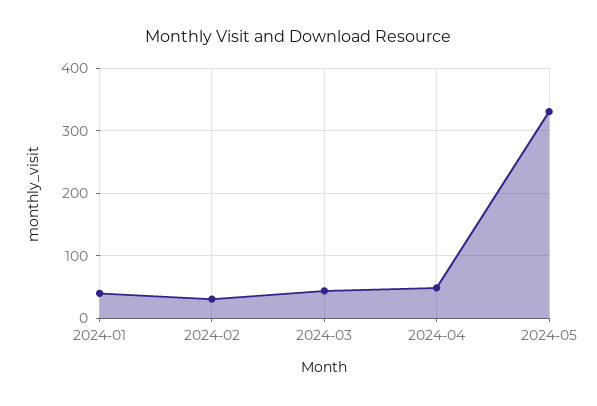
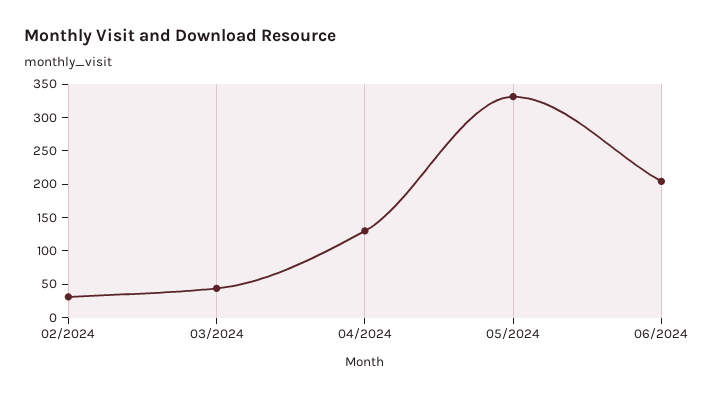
2024-01: 40 -> none
2024-04: 50 -> 125
06/2024: none -> 200

